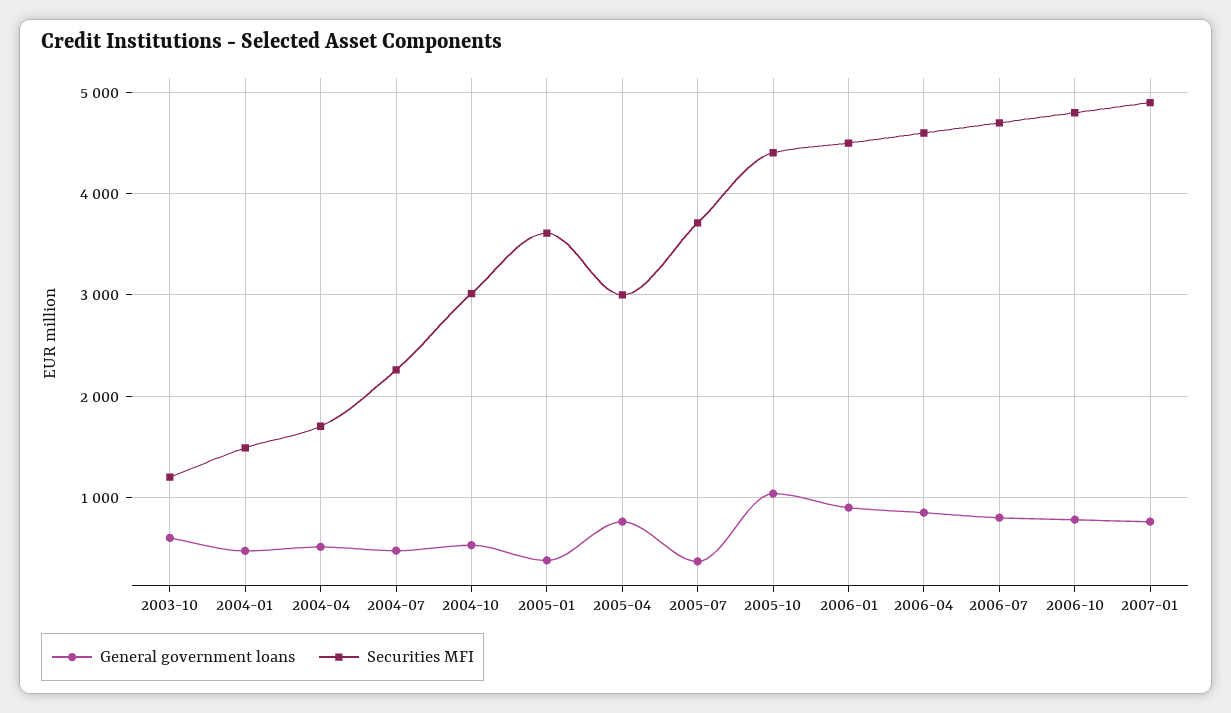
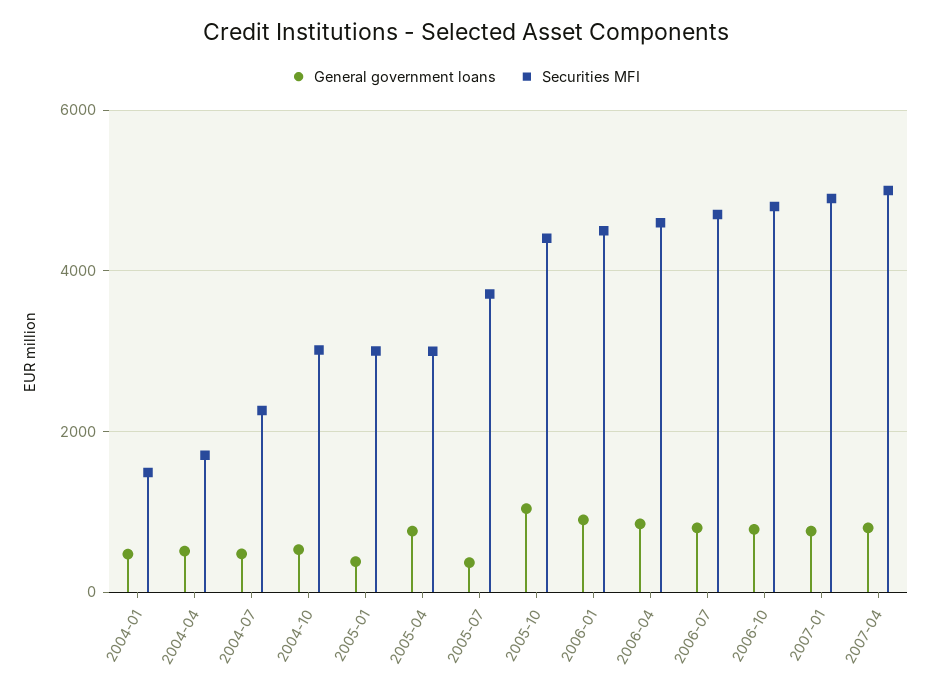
General government loans, 2003-10: 600 -> none
Securities MFI, 2003-10: 1200 -> none
Securities MFI, 2005-01: 3600 -> 3000
General government loans, 2007-04: none -> 800
Securities MFI, 2007-04: none -> 5000

